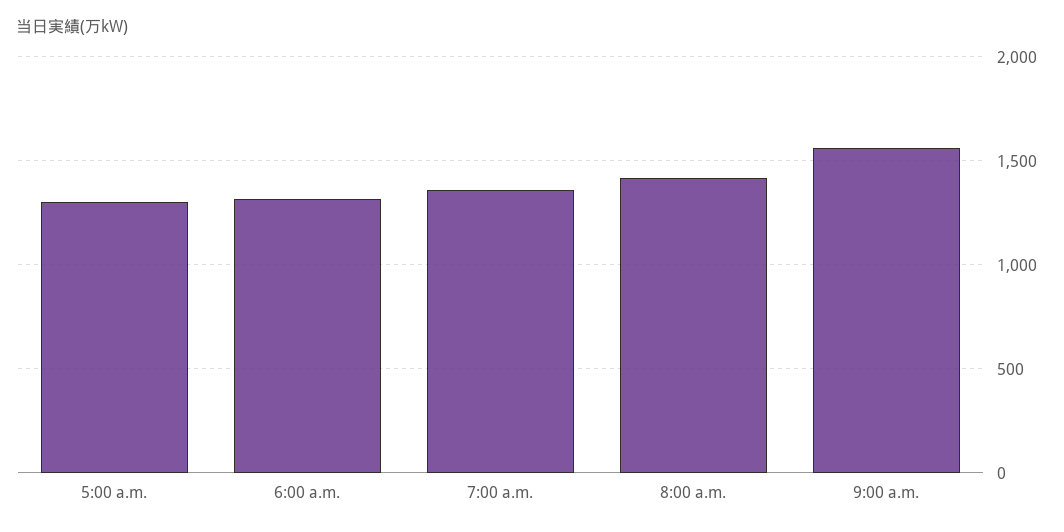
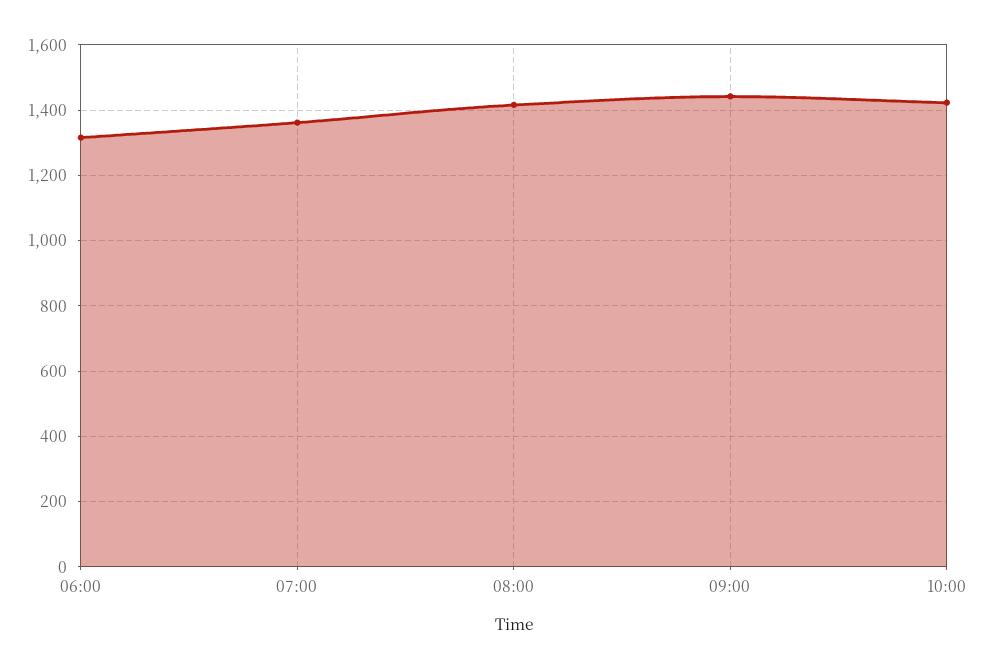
5:00 a.m.: 1300 -> none
9:00 a.m.: 1550 -> 1440
10:00: none -> 1420

